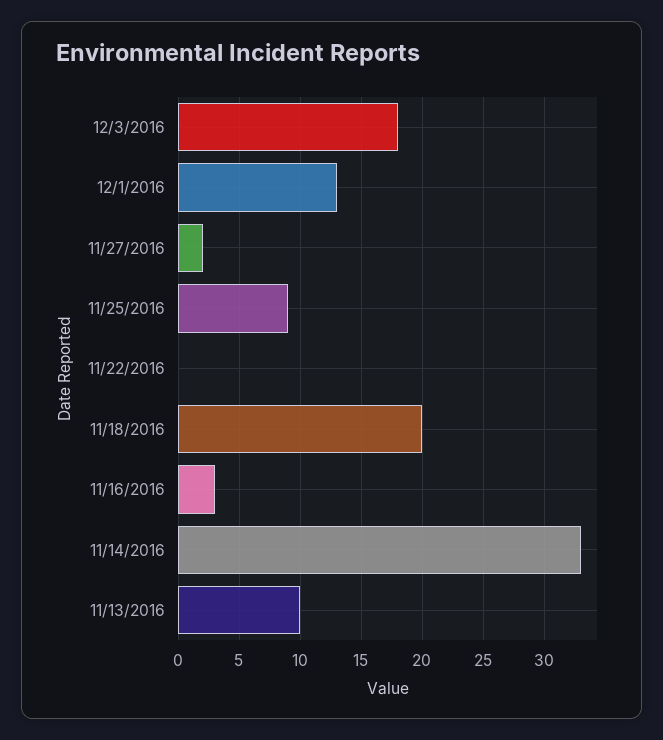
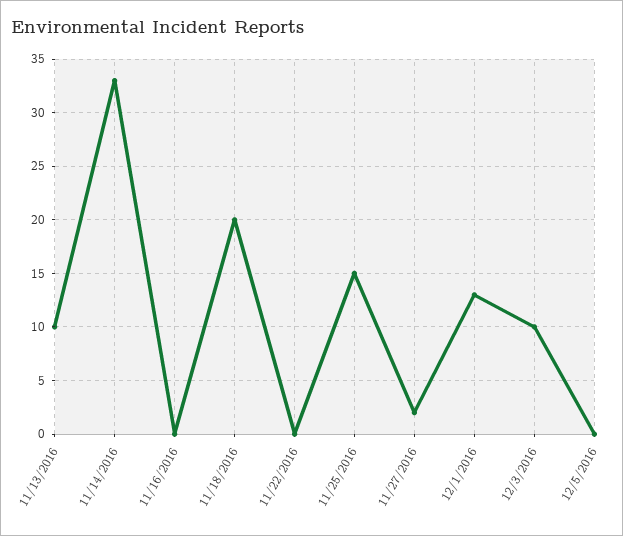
12/3/2016: 18 -> 10
11/25/2016: 9 -> 15
11/16/2016: 3 -> 0
12/5/2016: none -> 0

